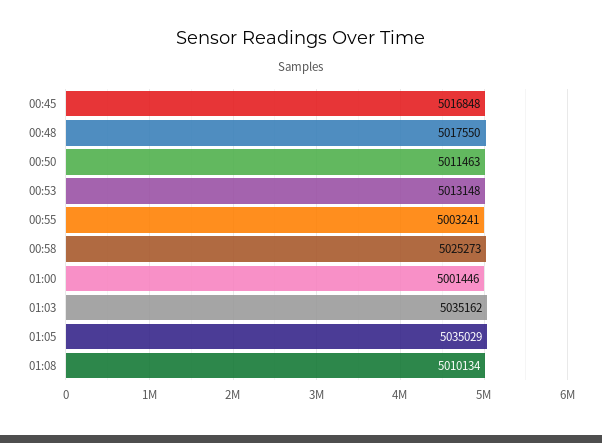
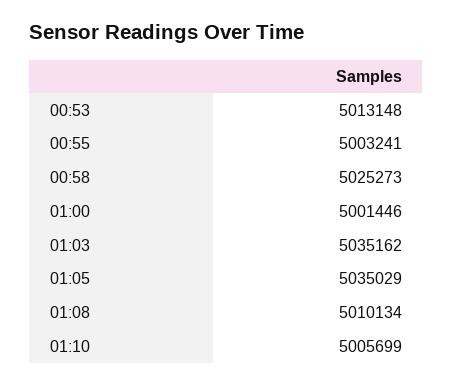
00:45: 5016848 -> none
00:48: 5017550 -> none
00:50: 5011463 -> none
01:10: none -> 5005699

